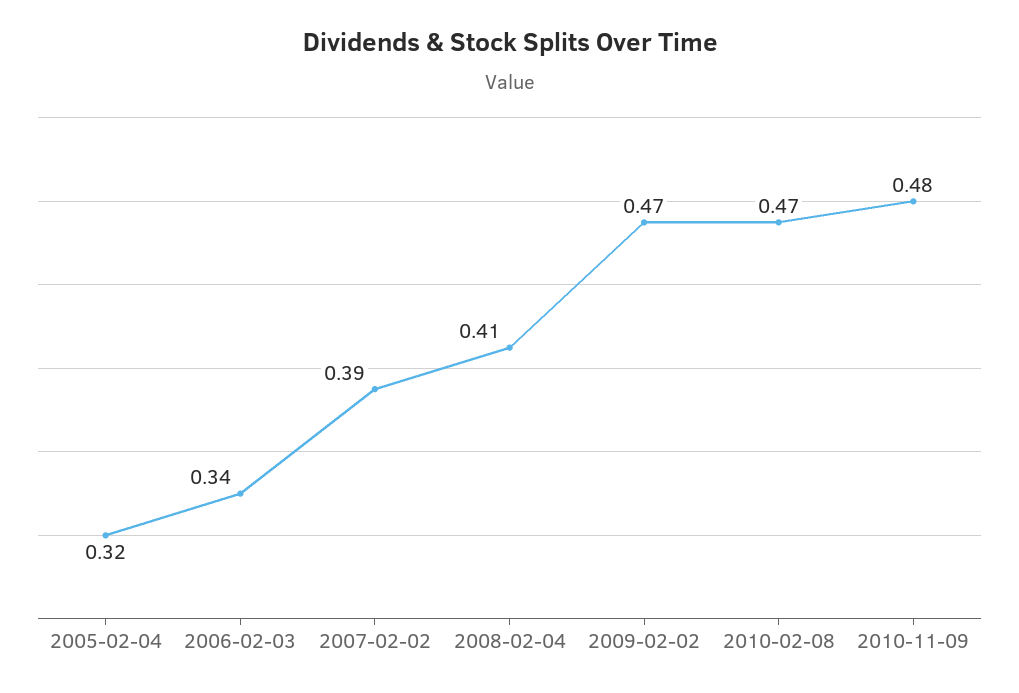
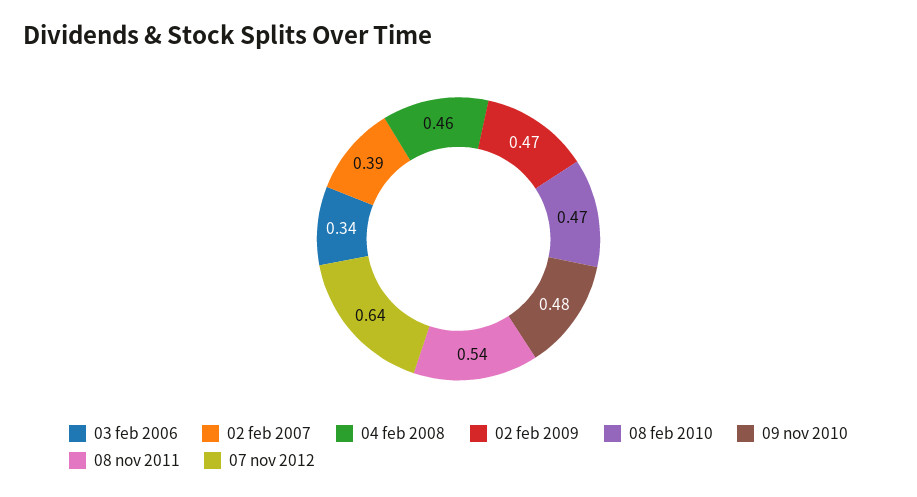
2005-02-04: 0.32 -> none
2008-02-04: 0.41 -> 0.46
08 nov 2011: none -> 0.54
07 nov 2012: none -> 0.64

